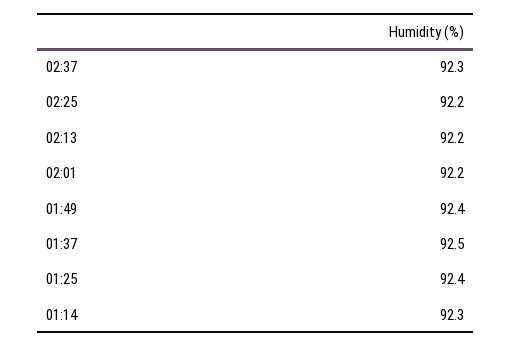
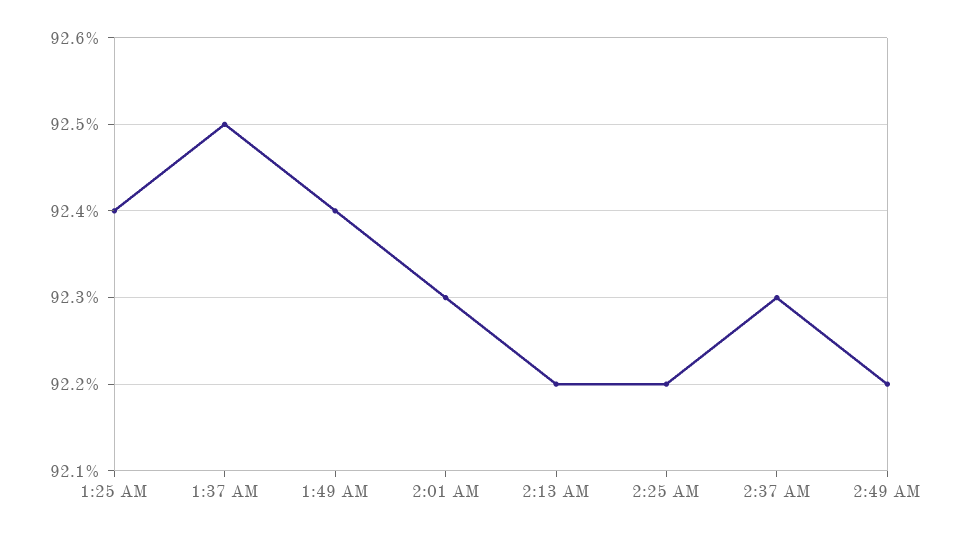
02:01: 92.2 -> 92.3
01:14: 92.3 -> none
2:49 AM: none -> 92.2

